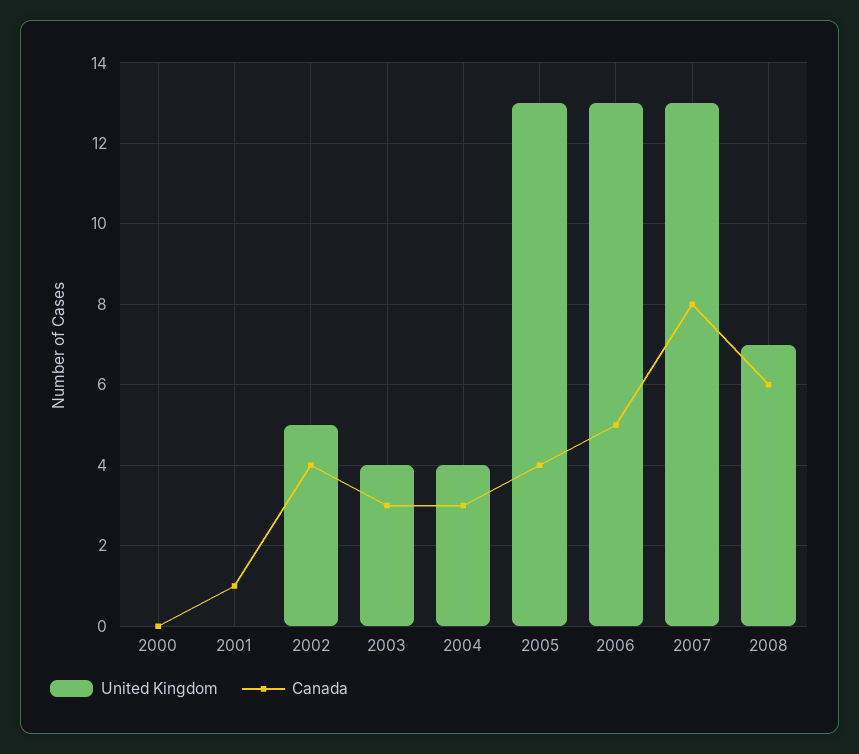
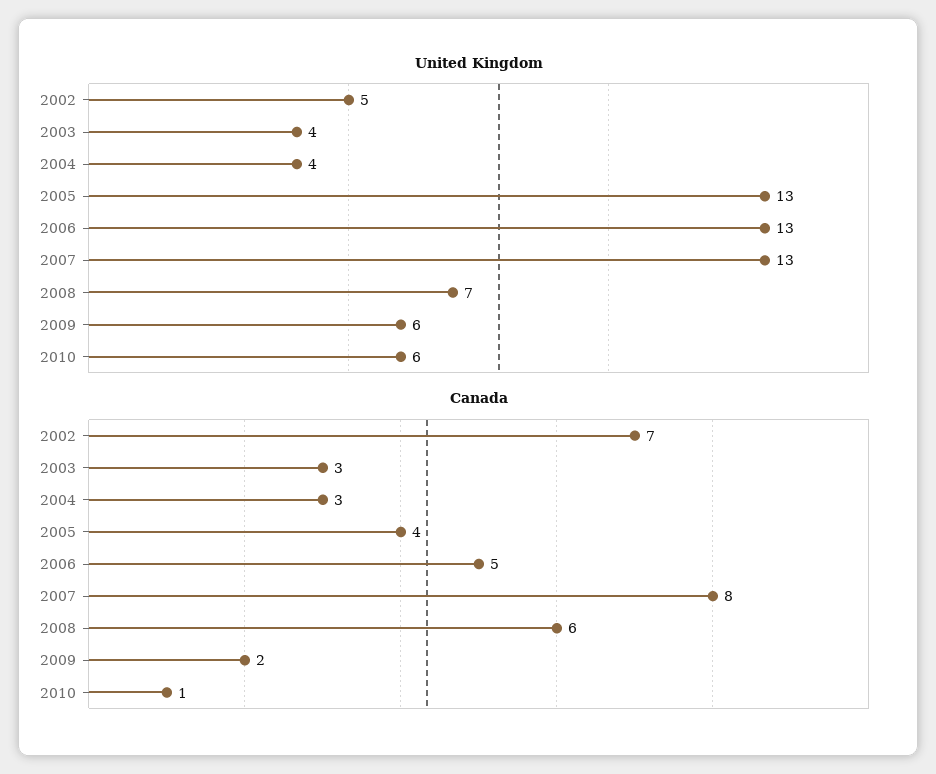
United Kingdom, 2000: 0 -> none
Canada, 2000: 0 -> none
United Kingdom, 2001: 0 -> none
Canada, 2001: 1 -> none
Canada, 2002: 4 -> 7
United Kingdom, 2009: none -> 6
United Kingdom, 2010: none -> 6
Canada, 2009: none -> 2
Canada, 2010: none -> 1

